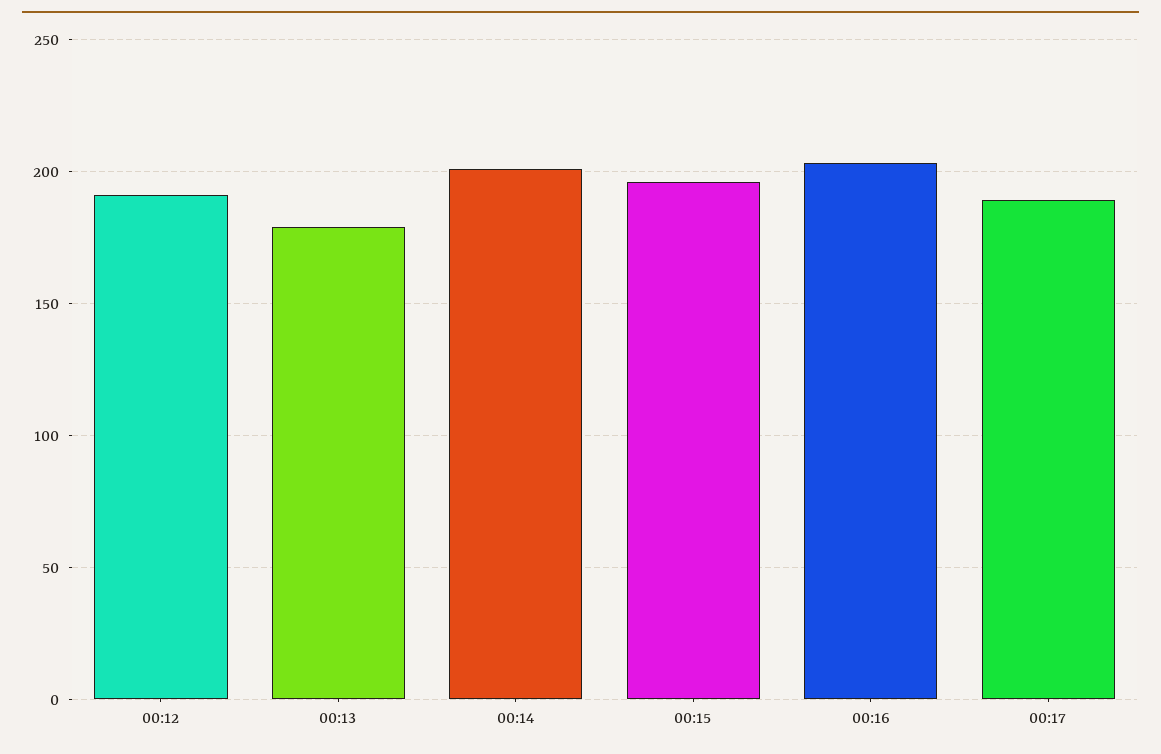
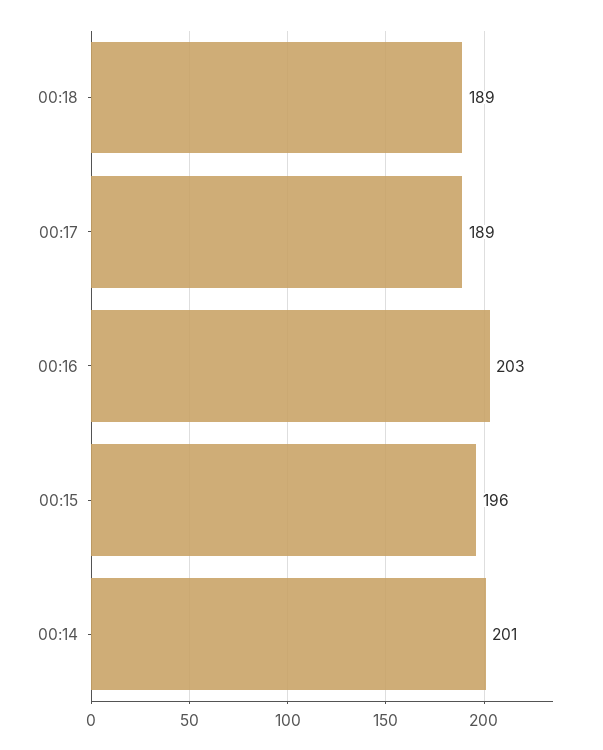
00:12: 190 -> none
00:13: 180 -> none
00:18: none -> 189

